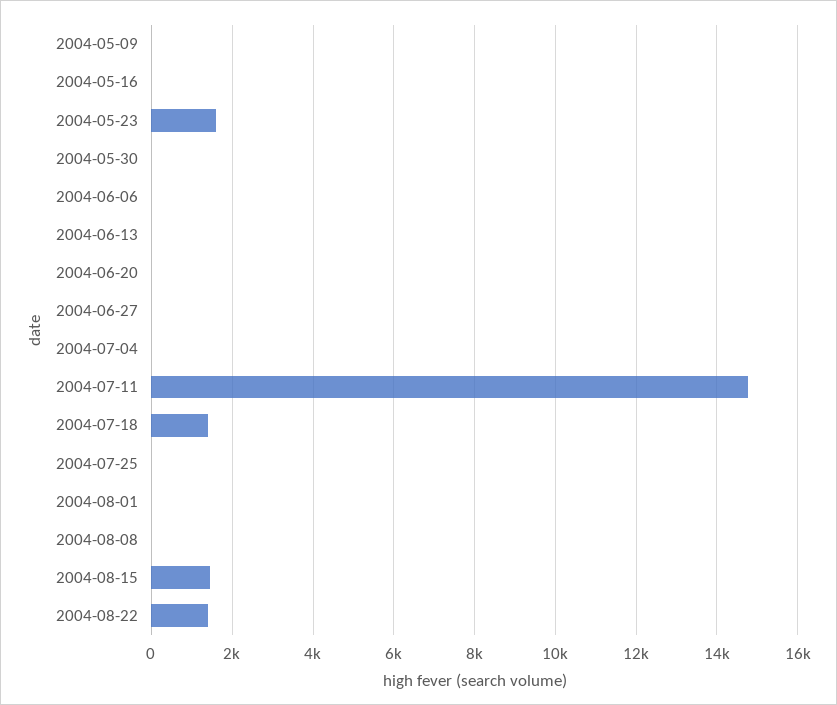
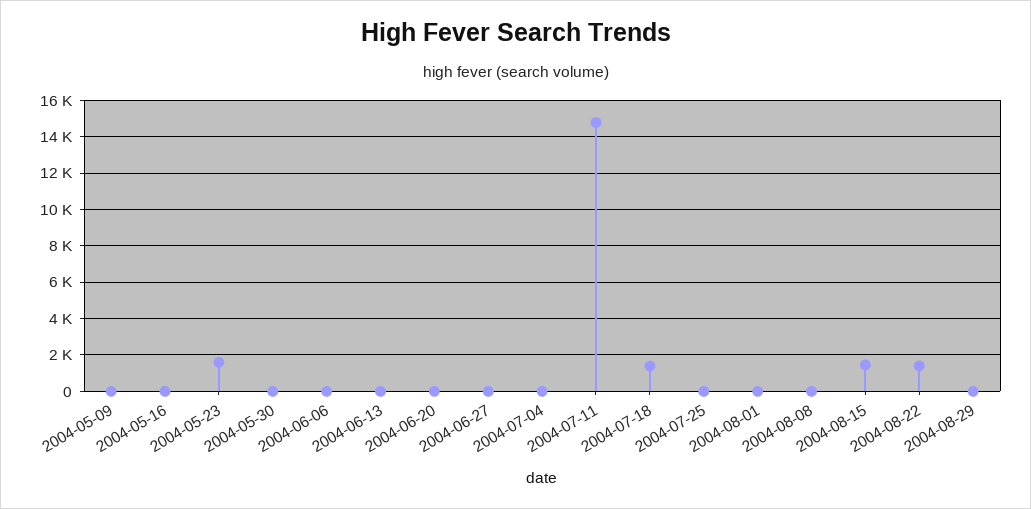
2004-08-29: none -> 0

